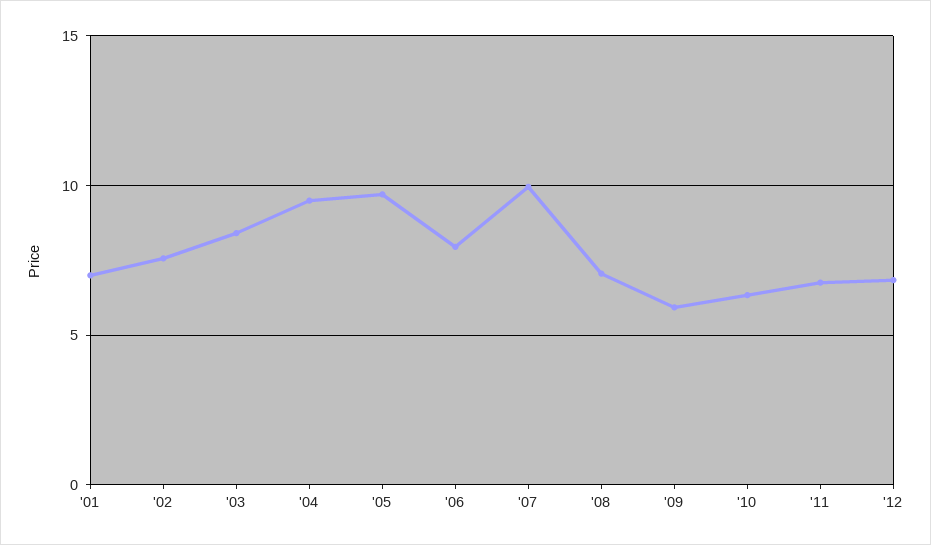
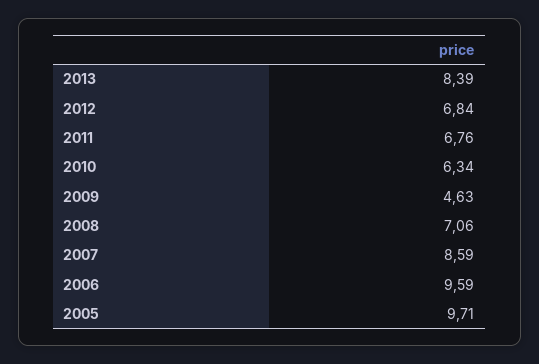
'01: 7 -> none
'02: 7.5 -> none
'03: 8.5 -> none
'04: 9.5 -> none
'06: 8 -> 9.59
'07: 10 -> 8.59
'09: 6 -> 4.63
2013: none -> 8.39

